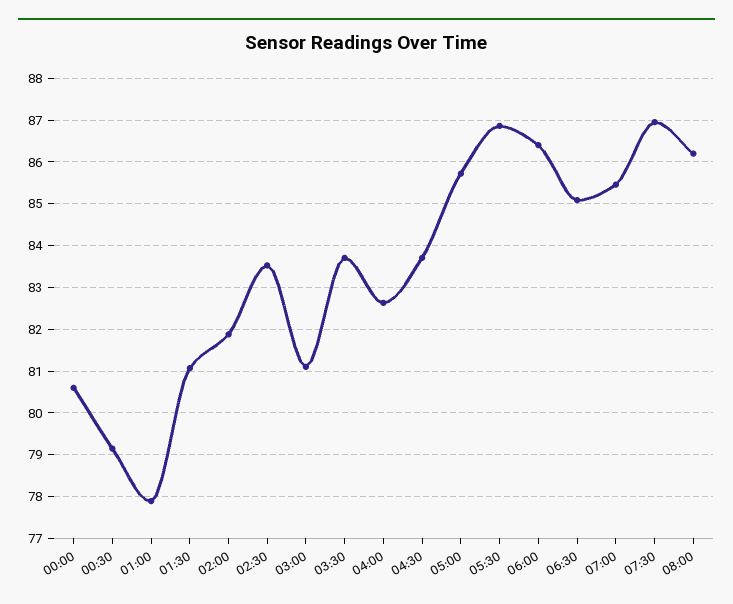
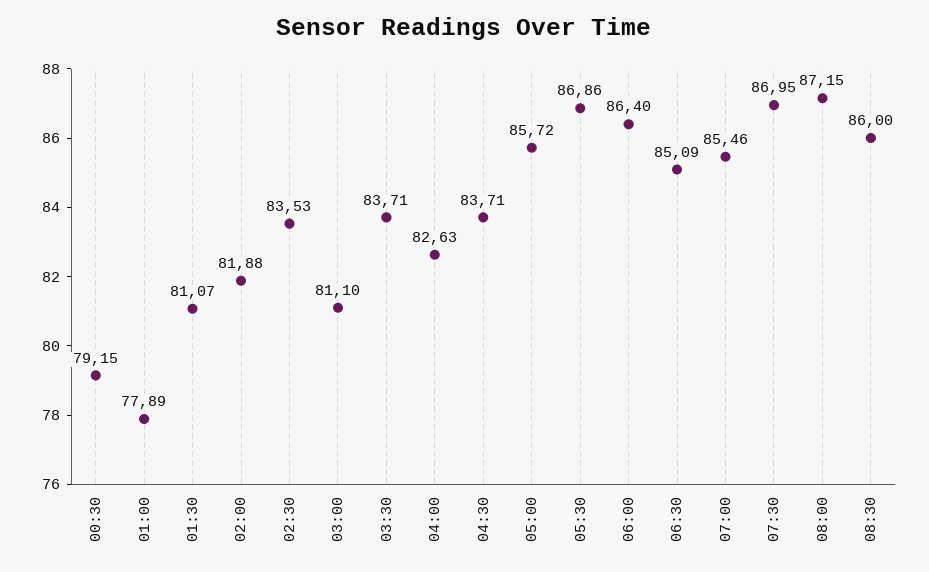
00:00: 80.6 -> none
08:00: 86.2 -> 87.15
08:30: none -> 86

